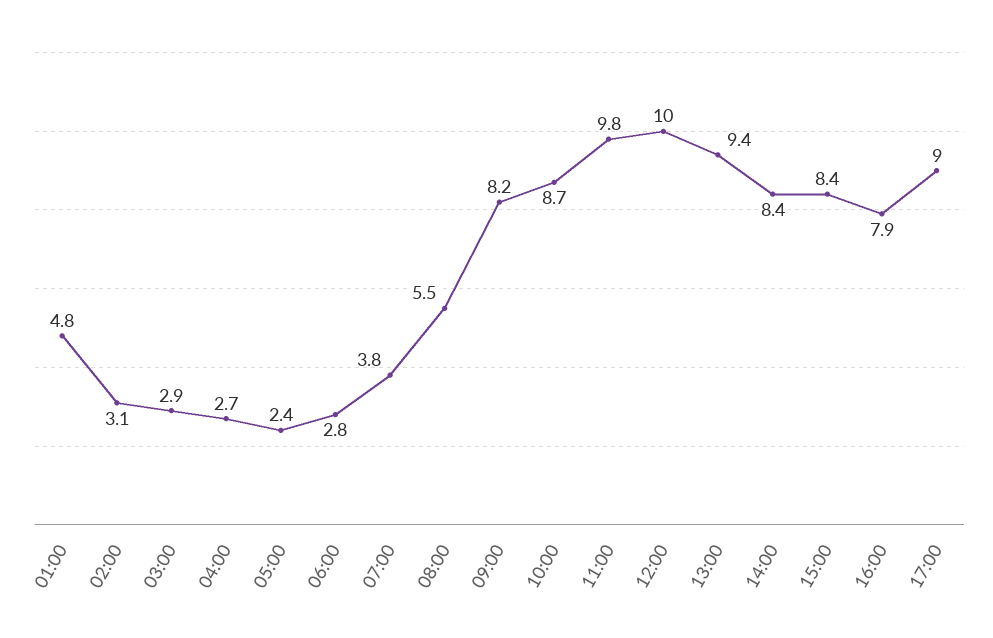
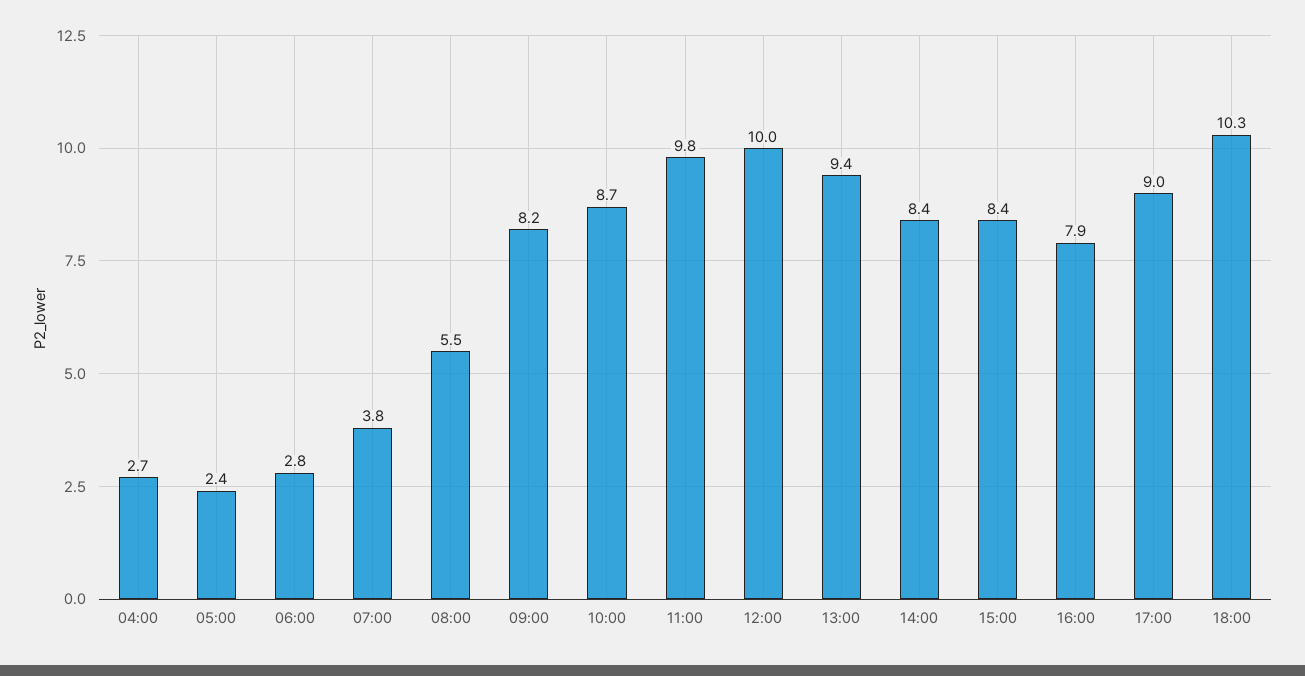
01:00: 4.8 -> none
02:00: 3.1 -> none
03:00: 2.9 -> none
18:00: none -> 10.3

